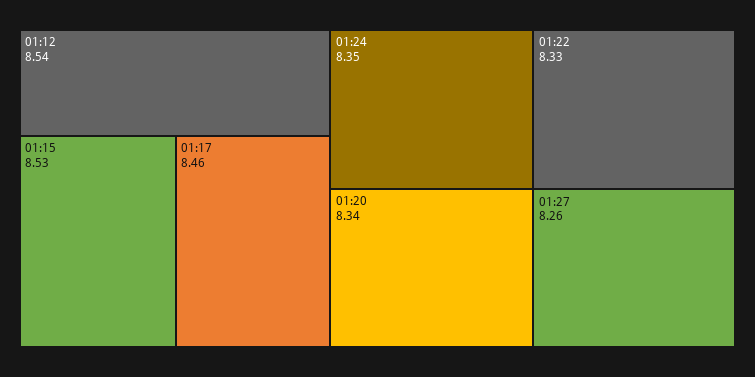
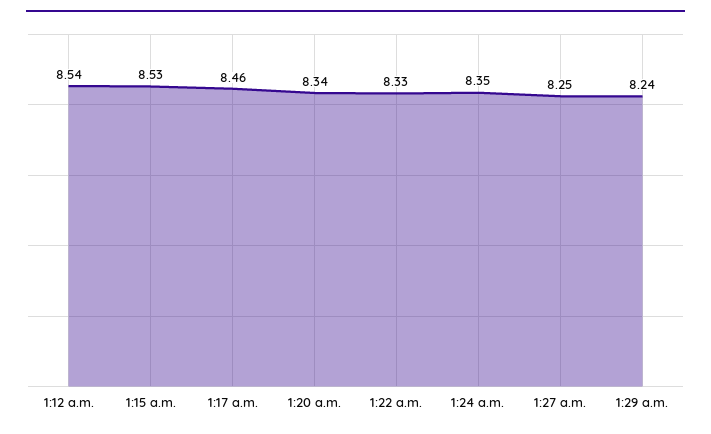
01:27: 8.26 -> 8.25
1:29 a.m.: none -> 8.24

